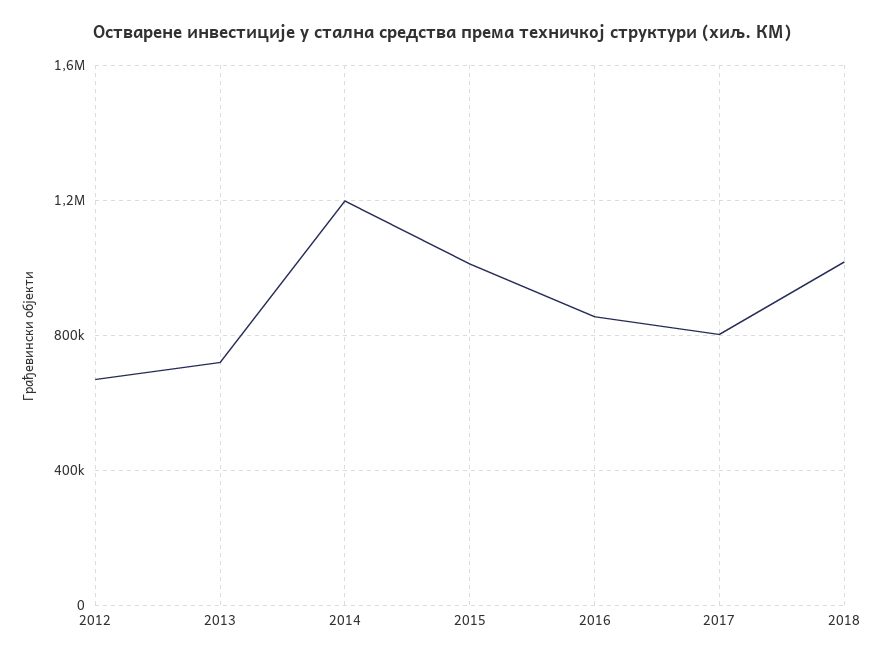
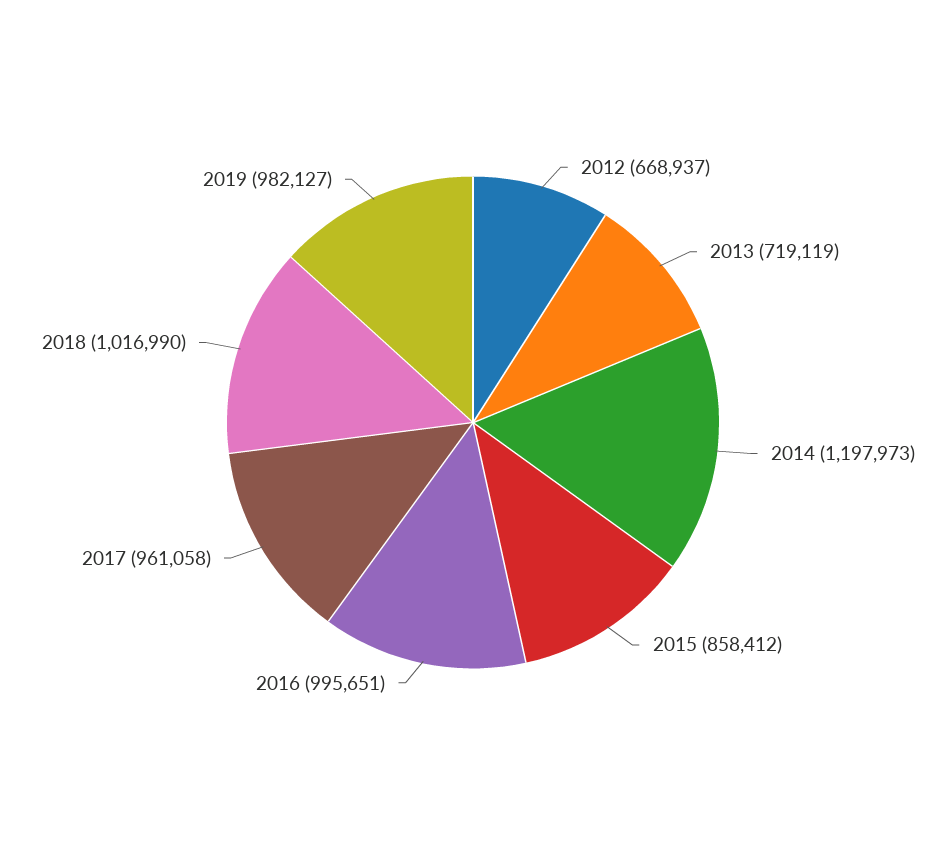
2015: 1000000 -> 858412
2016: 850000 -> 995651
2017: 800000 -> 961058
2019: none -> 982127

